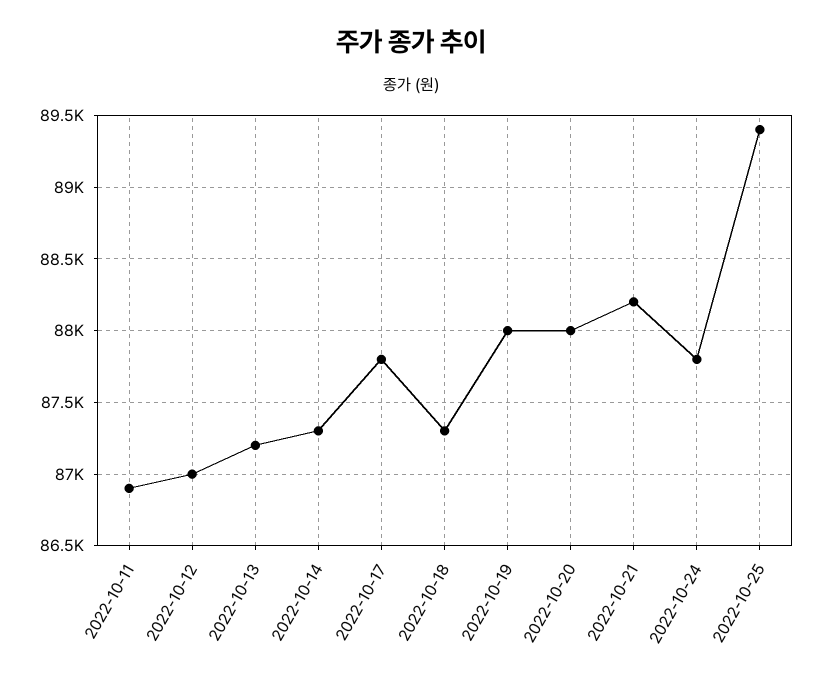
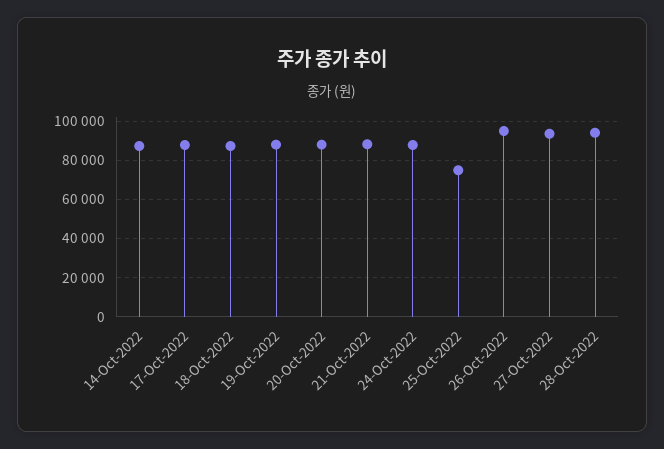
2022-10-11: 86900 -> none
2022-10-12: 87000 -> none
2022-10-13: 87200 -> none
2022-10-25: 89400 -> 75000
26-Oct-2022: none -> 95000
27-Oct-2022: none -> 95000
28-Oct-2022: none -> 95000

